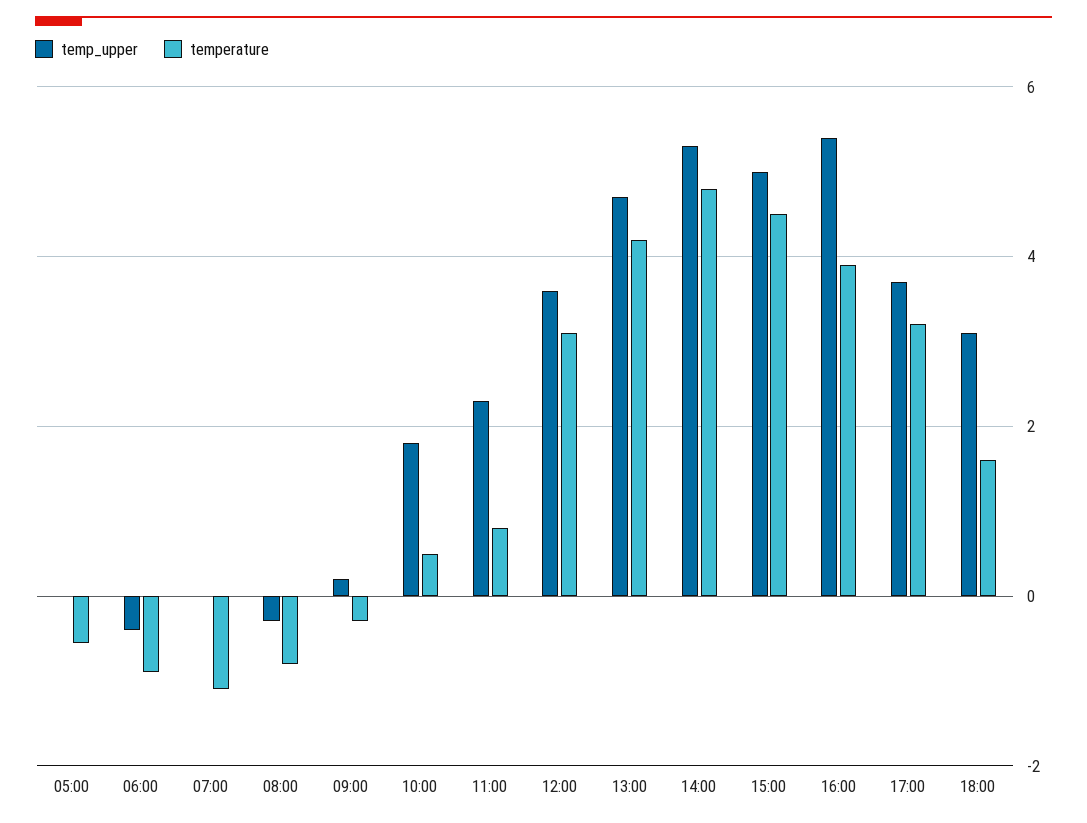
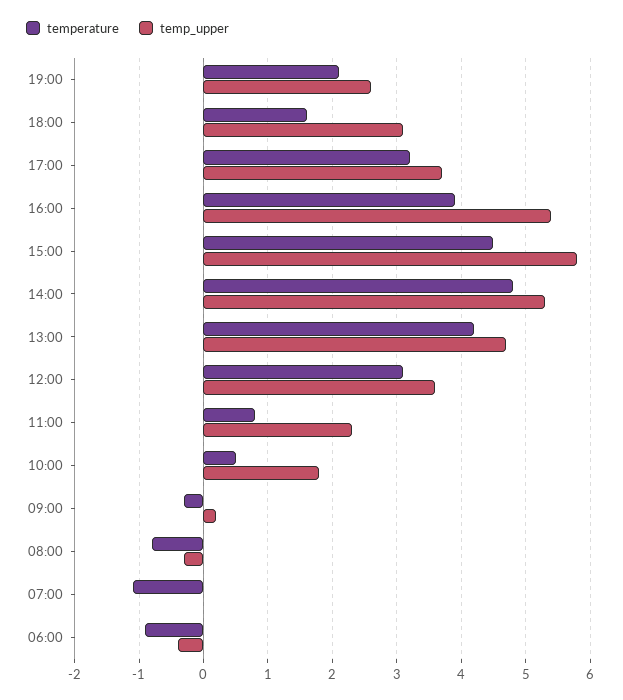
temp_upper, 05:00: 0 -> none
temperature, 05:00: -0.6 -> none
temp_upper, 15:00: 5 -> 5.8
temperature, 19:00: none -> 2.1
temp_upper, 19:00: none -> 2.6

